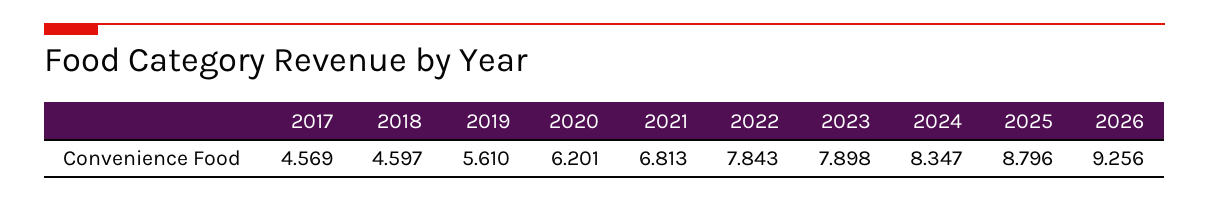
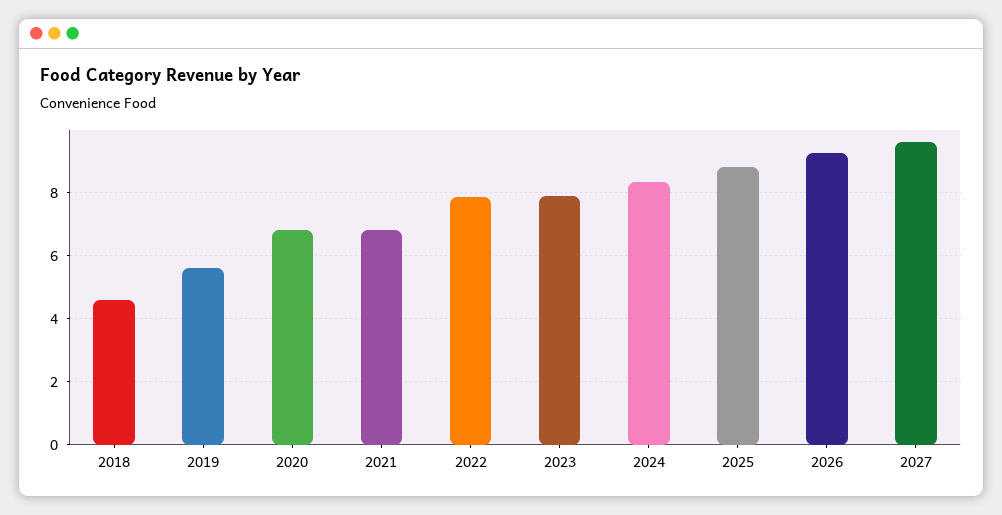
2017: 4.569 -> none
2020: 6.201 -> 6.8
2027: none -> 9.6

